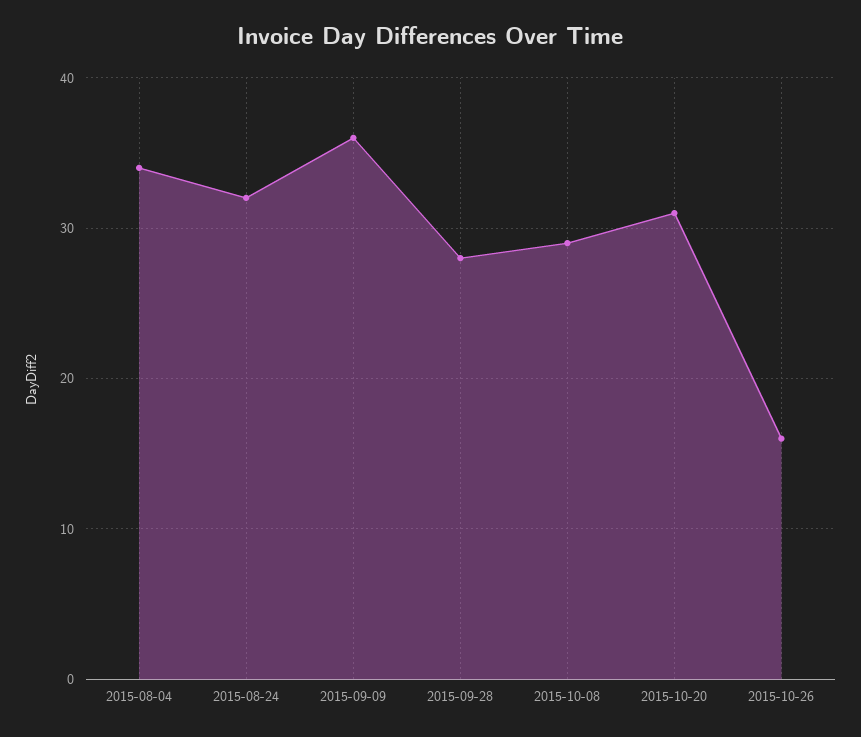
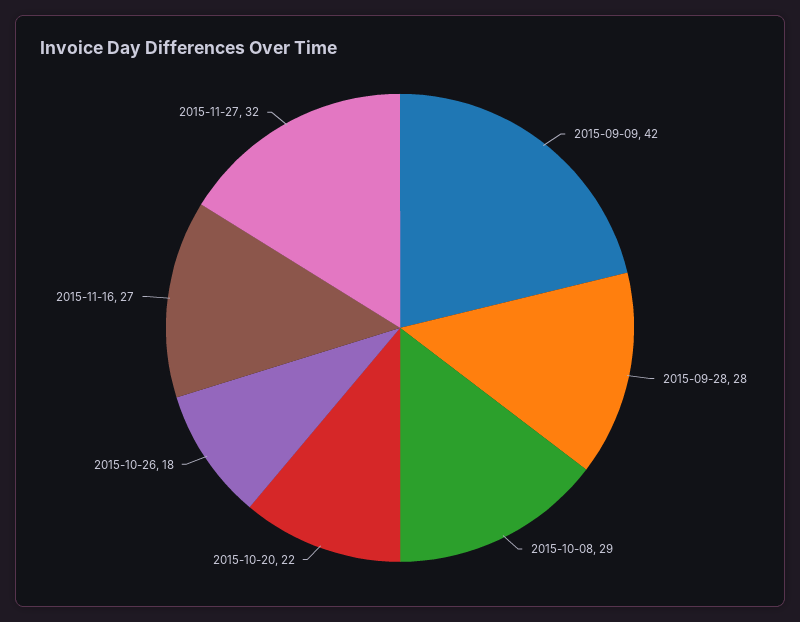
2015-08-04: 34 -> none
2015-08-24: 32 -> none
2015-09-09: 36 -> 42
2015-10-20: 31 -> 22
2015-10-26: 16 -> 18
2015-11-16: none -> 27
2015-11-27: none -> 32

